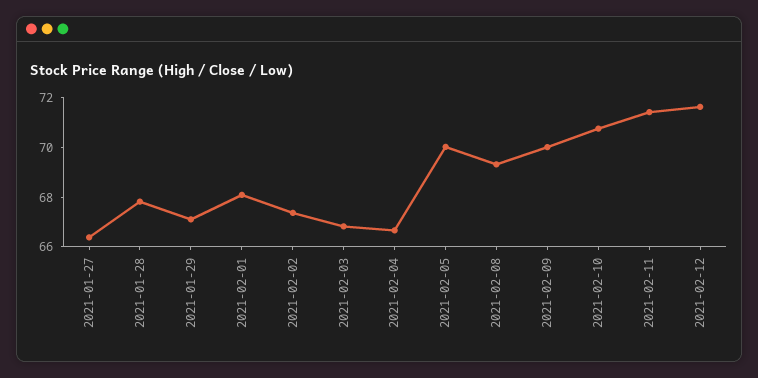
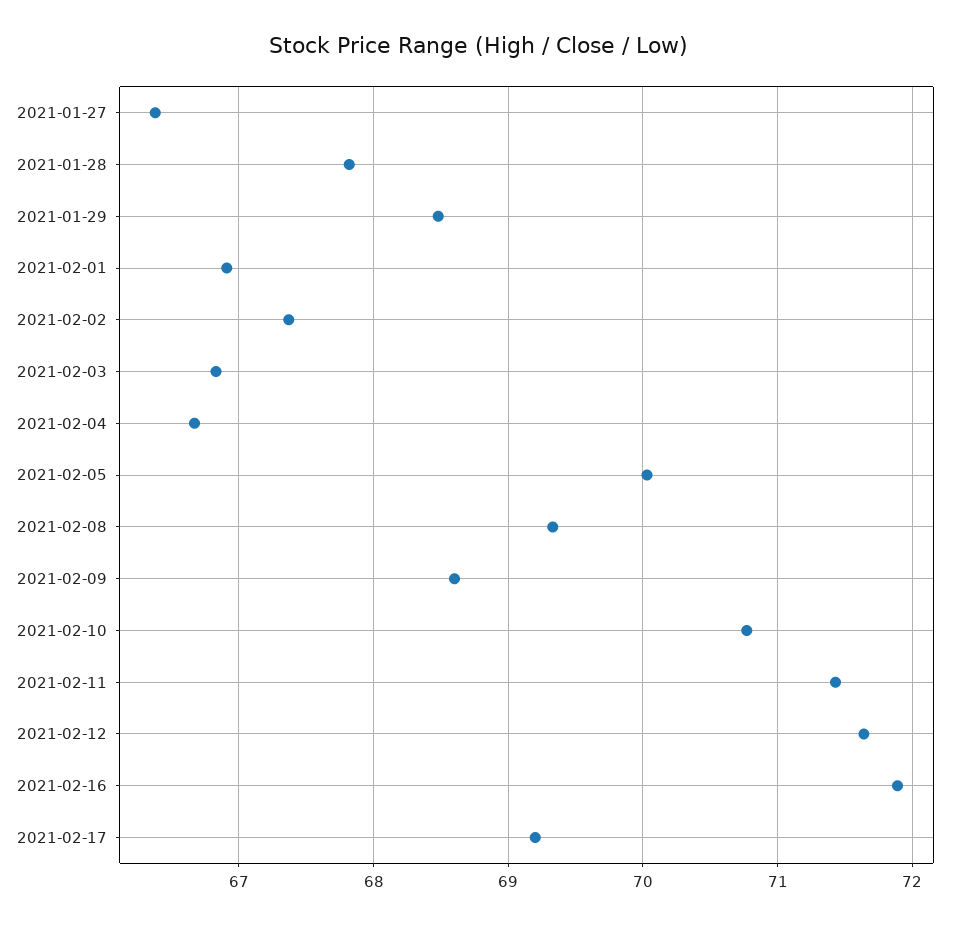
2021-01-29: 67 -> 68.5
2021-02-01: 68 -> 66.9
2021-02-09: 70 -> 68.6
2021-02-16: none -> 71.9
2021-02-17: none -> 69.2

